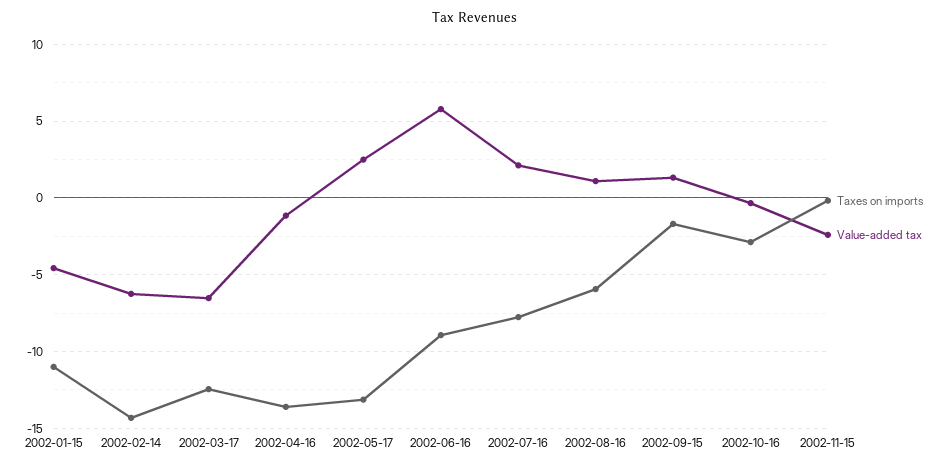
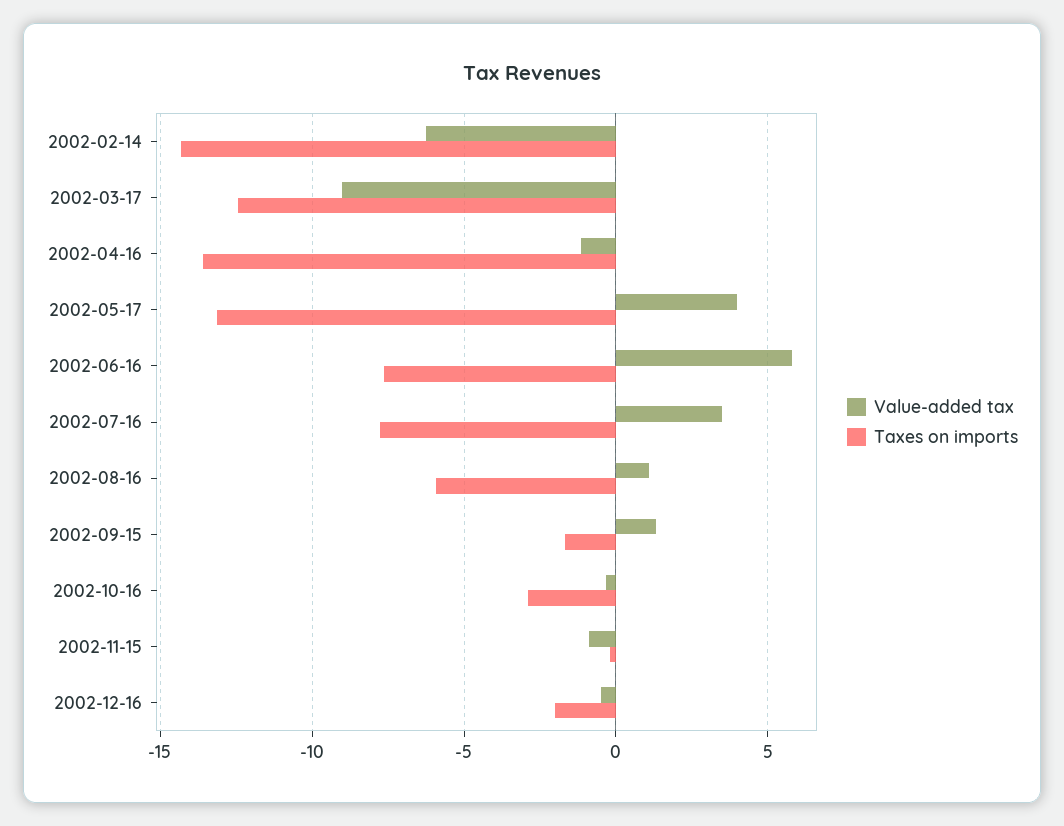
Taxes on imports, 2002-01-15: -11 -> none
Value-added tax, 2002-01-15: -4.5 -> none
Value-added tax, 2002-03-17: -6.5 -> -9
Value-added tax, 2002-05-17: 2.5 -> 4
Taxes on imports, 2002-06-16: -9 -> -7.5
Value-added tax, 2002-07-16: 2 -> 3.5
Value-added tax, 2002-11-15: -2.5 -> -1
Value-added tax, 2002-12-16: none -> -0.5
Taxes on imports, 2002-12-16: none -> -2

